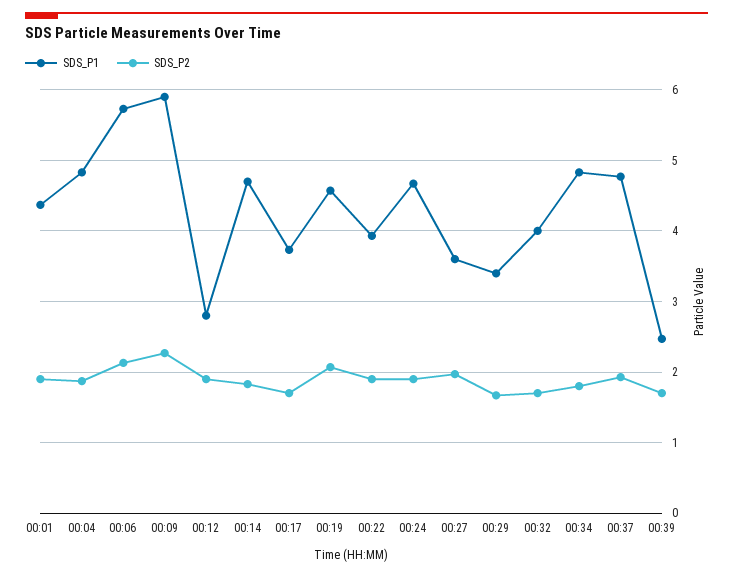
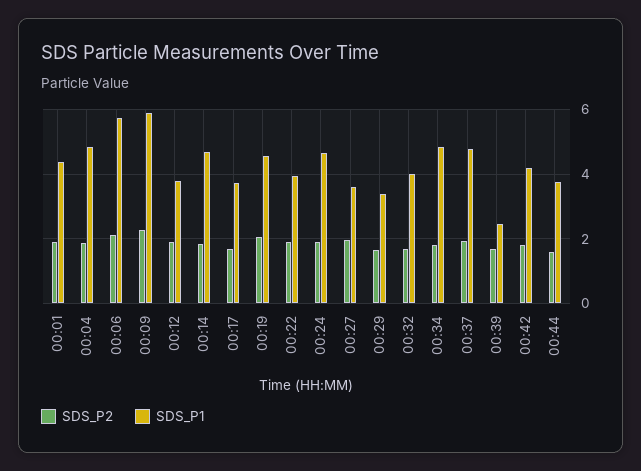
SDS_P1, 00:12: 2.8 -> 3.8
SDS_P2, 00:42: none -> 1.8
SDS_P1, 00:42: none -> 4.2
SDS_P2, 00:44: none -> 1.6
SDS_P1, 00:44: none -> 3.8

